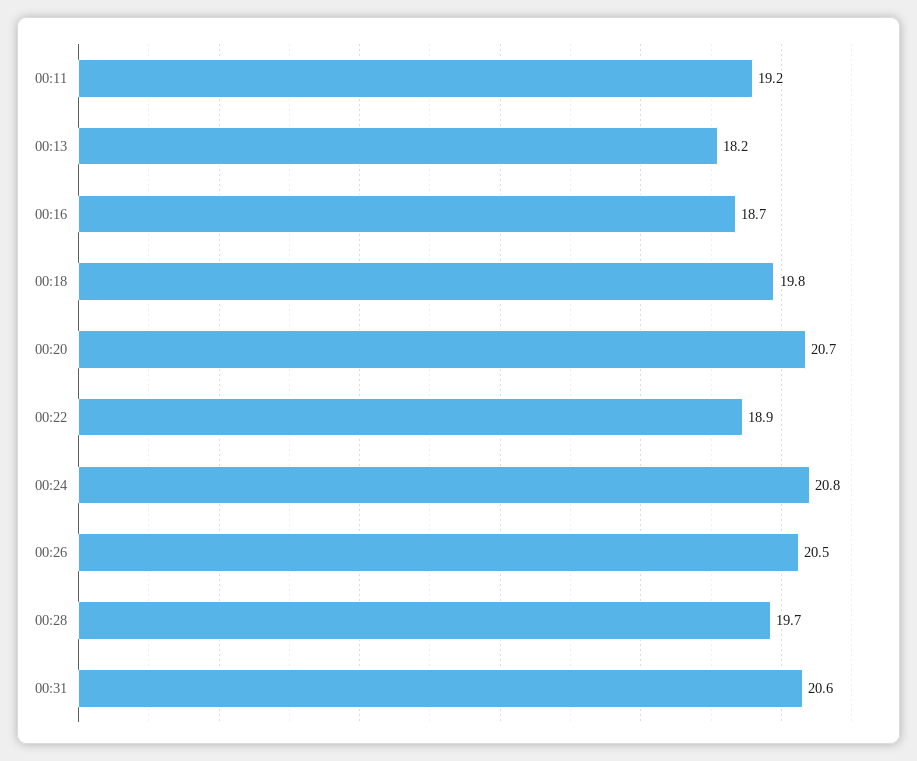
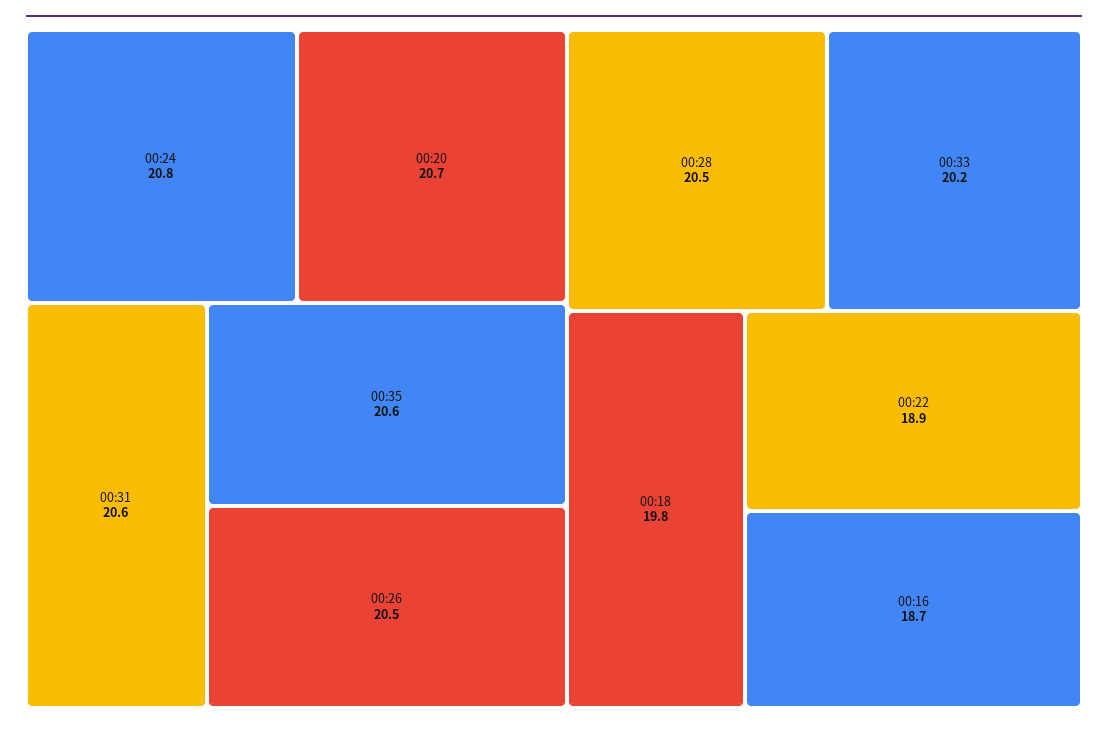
00:11: 19.2 -> none
00:13: 18.2 -> none
00:28: 19.7 -> 20.5
00:35: none -> 20.6
00:33: none -> 20.2

